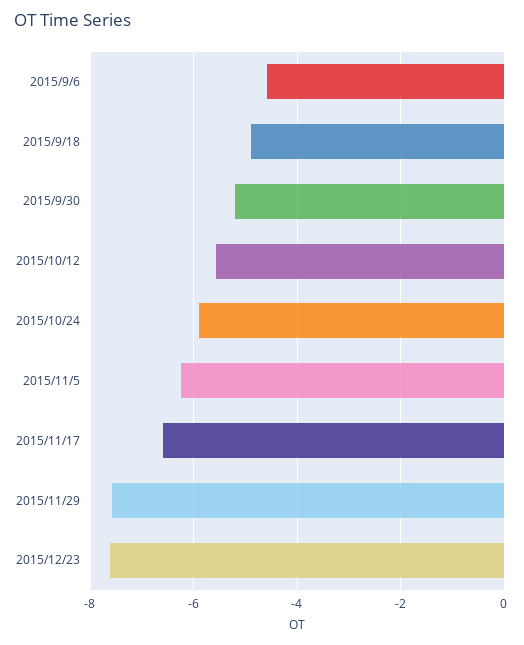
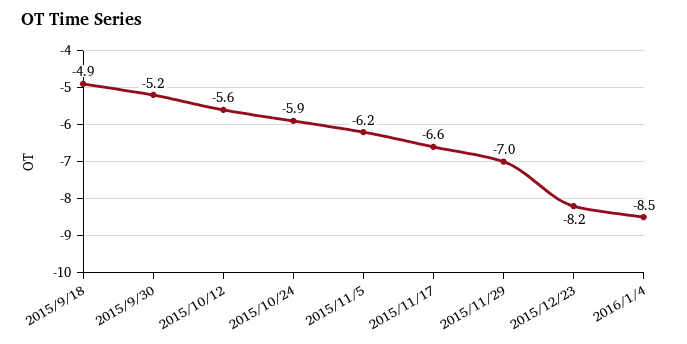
2015/9/6: -4.6 -> none
2015/11/29: -7.6 -> -7
2015/12/23: -7.6 -> -8.2
2016/1/4: none -> -8.5

